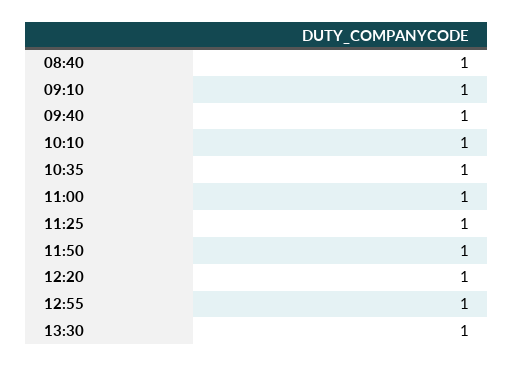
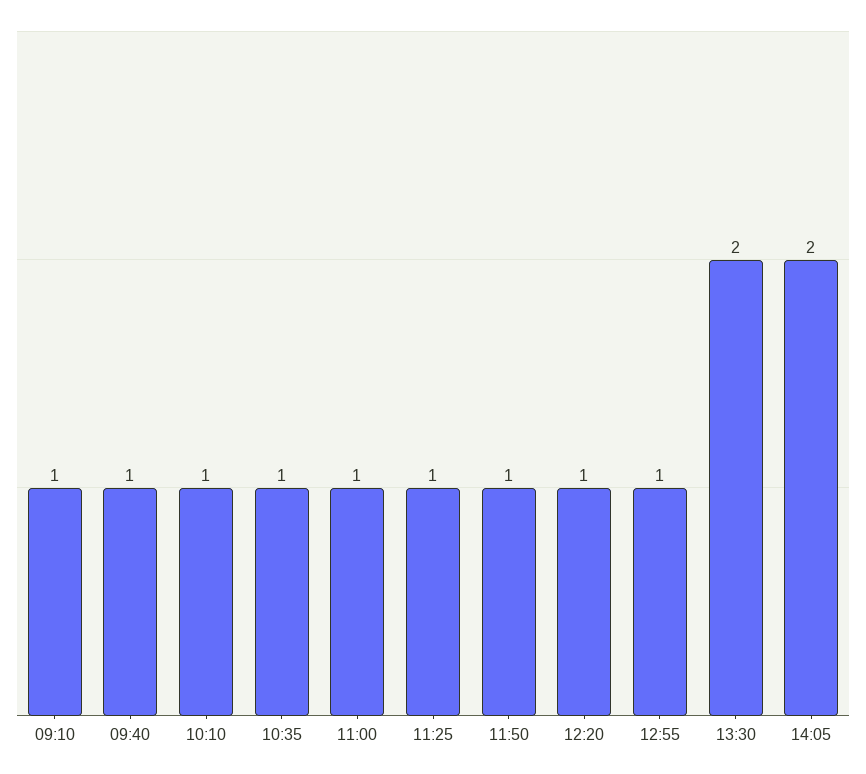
08:40: 1 -> none
13:30: 1 -> 2
14:05: none -> 2

